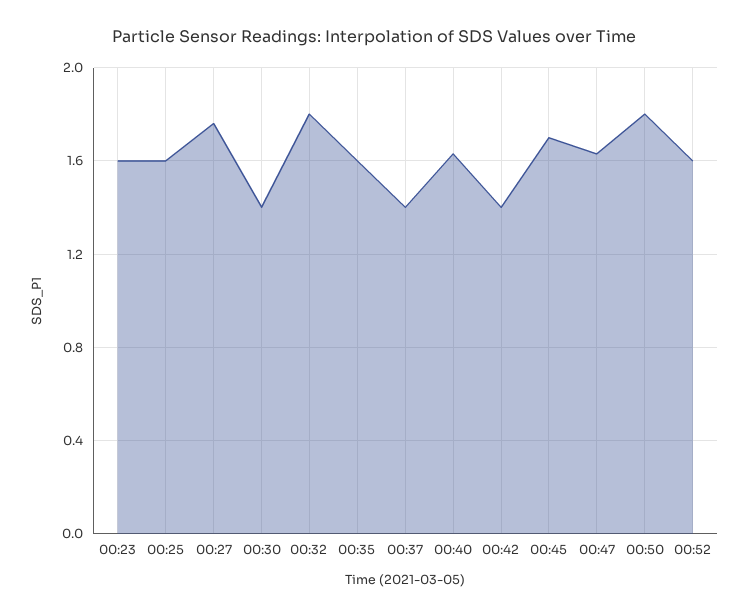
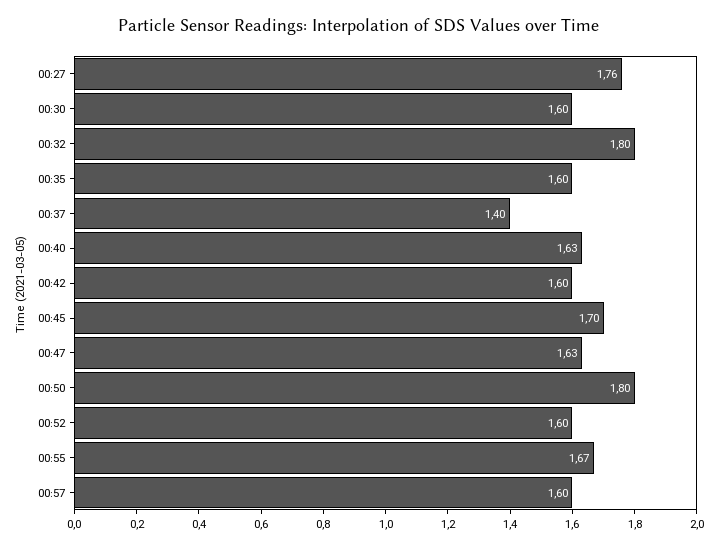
00:23: 1.6 -> none
00:25: 1.6 -> none
00:30: 1.4 -> 1.6
00:42: 1.4 -> 1.6
00:55: none -> 1.67
00:57: none -> 1.6

